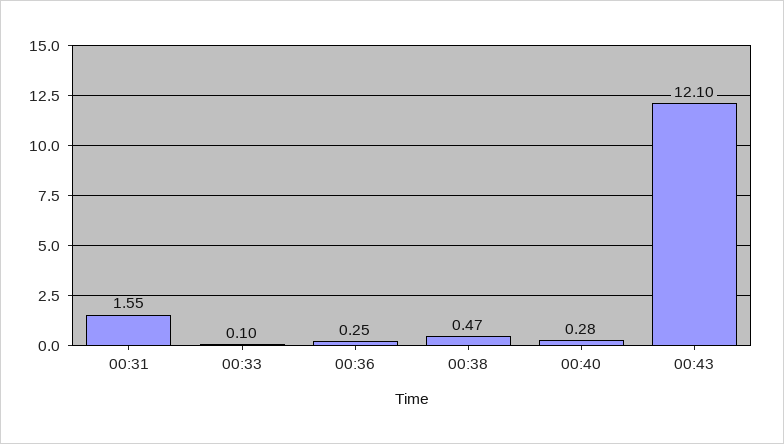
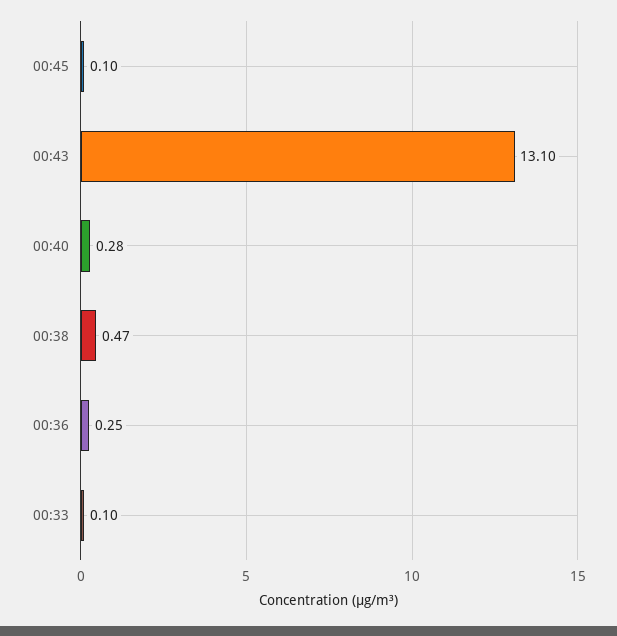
00:31: 1.55 -> none
00:43: 12.1 -> 13.1
00:45: none -> 0.1

